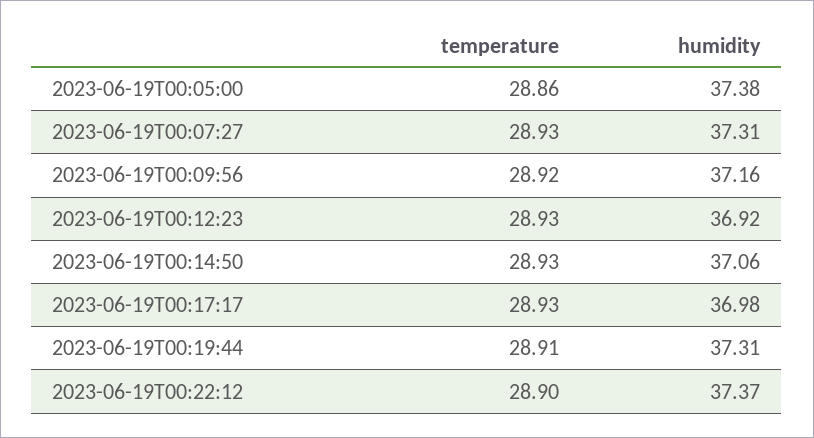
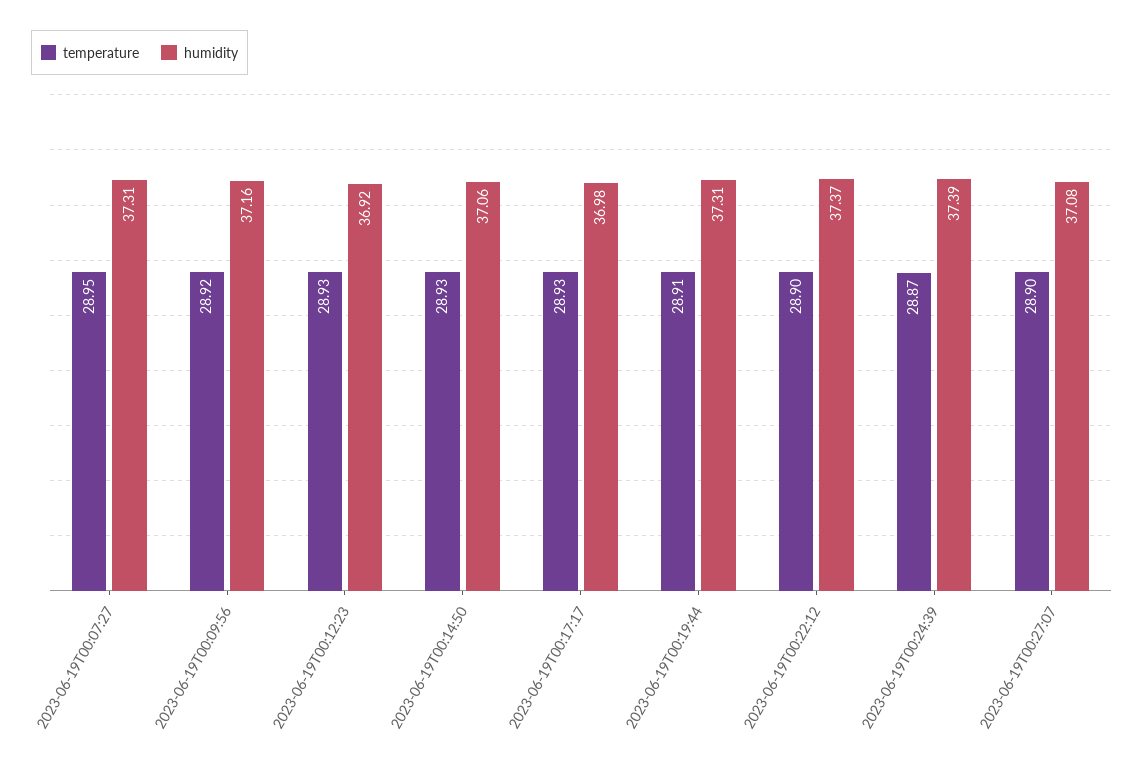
temperature, 2023-06-19T00:05:00: 28.86 -> none
humidity, 2023-06-19T00:05:00: 37.38 -> none
temperature, 2023-06-19T00:07:27: 28.93 -> 28.95
temperature, 2023-06-19T00:24:39: none -> 28.87
humidity, 2023-06-19T00:24:39: none -> 37.39
temperature, 2023-06-19T00:27:07: none -> 28.9
humidity, 2023-06-19T00:27:07: none -> 37.08

